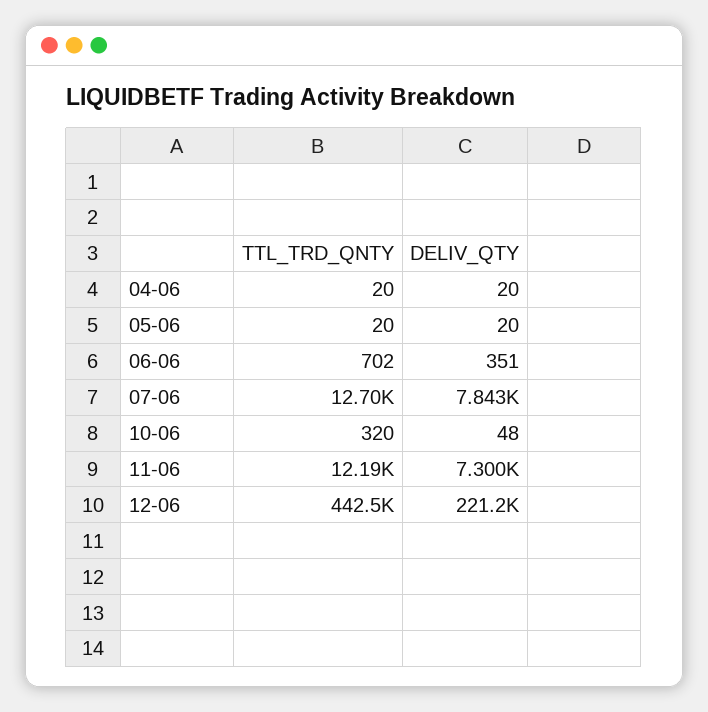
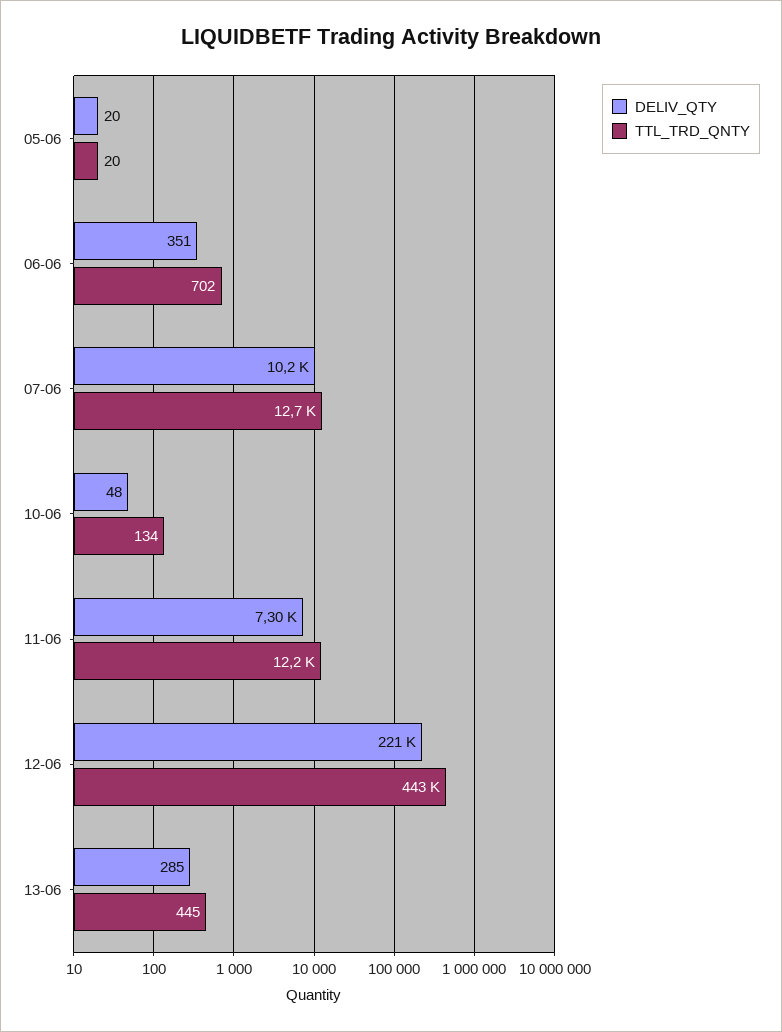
TTL_TRD_QNTY, 04-06: 20 -> none
DELIV_QTY, 04-06: 20 -> none
DELIV_QTY, 07-06: 7843 -> 10200
TTL_TRD_QNTY, 10-06: 320 -> 134
DELIV_QTY, 13-06: none -> 285
TTL_TRD_QNTY, 13-06: none -> 445

